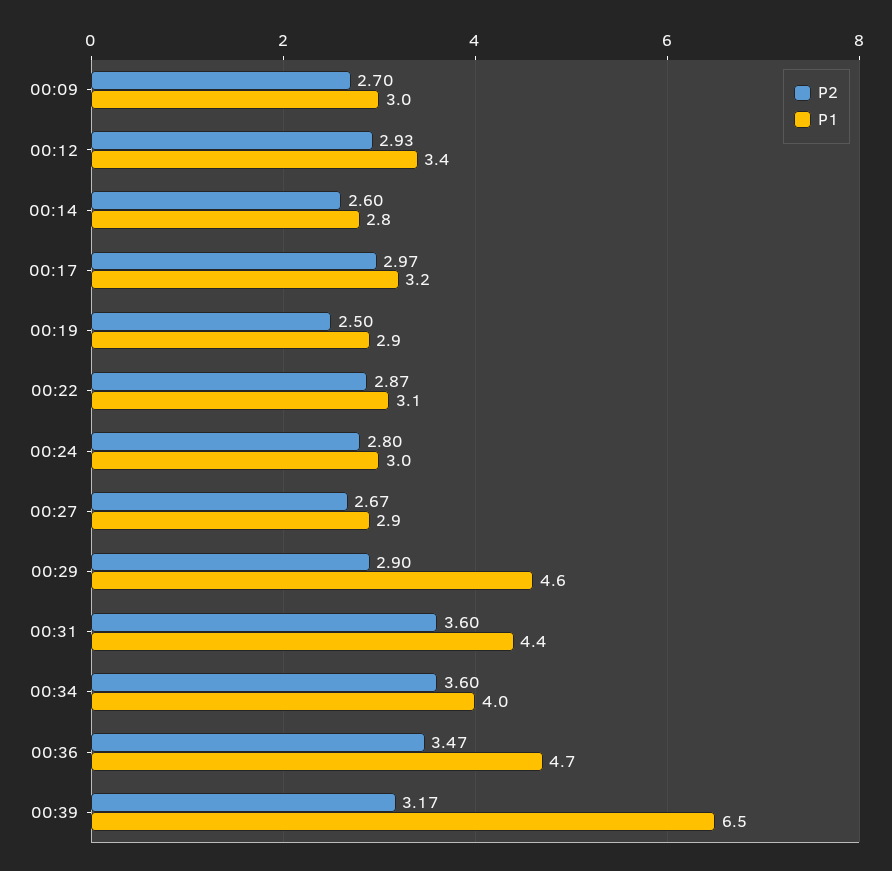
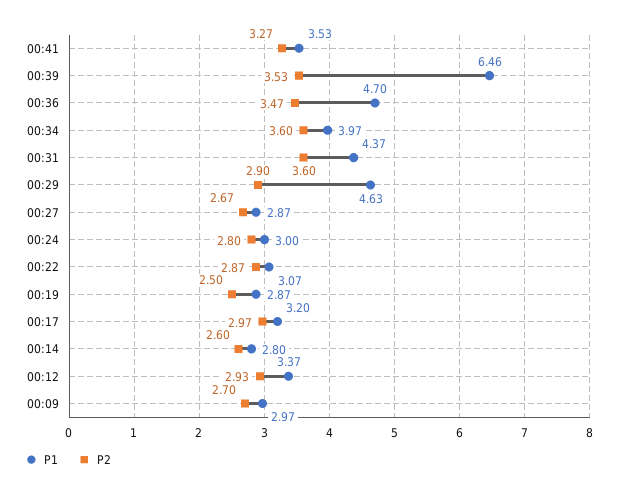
P2, 00:39: 3.17 -> 3.53
P1, 00:41: none -> 3.53
P2, 00:41: none -> 3.27

